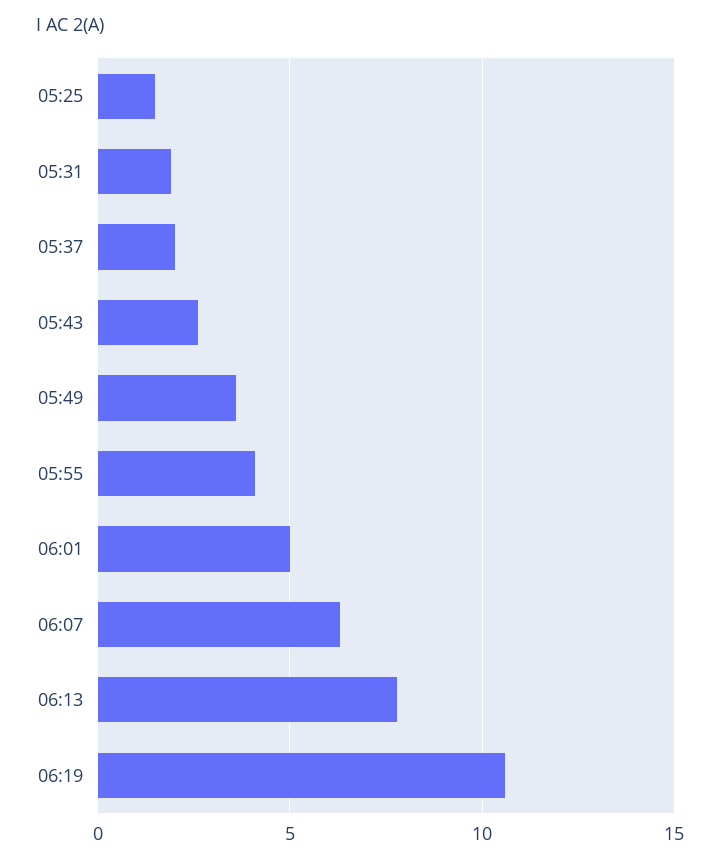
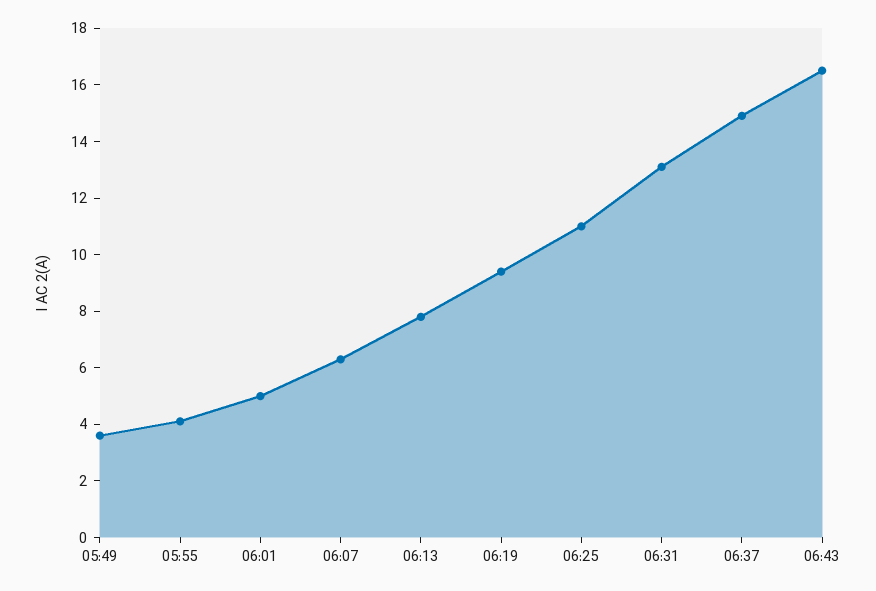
05:25: 1.5 -> none
05:31: 2 -> none
05:37: 2 -> none
05:43: 2.5 -> none
06:19: 10.5 -> 9.5
06:25: none -> 11
06:31: none -> 13
06:37: none -> 15
06:43: none -> 16.5

